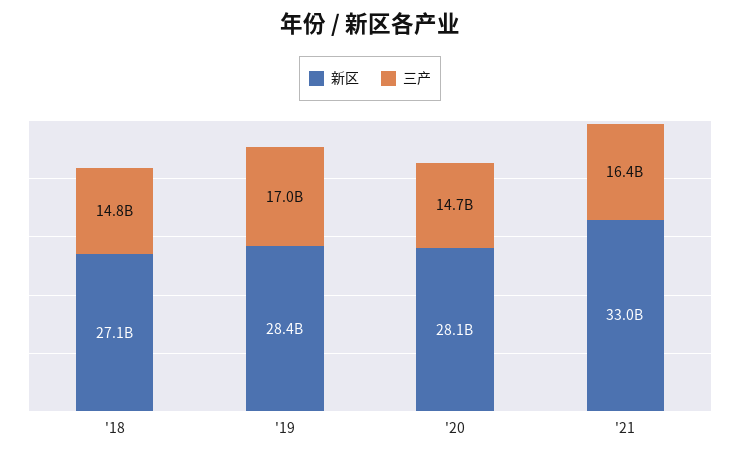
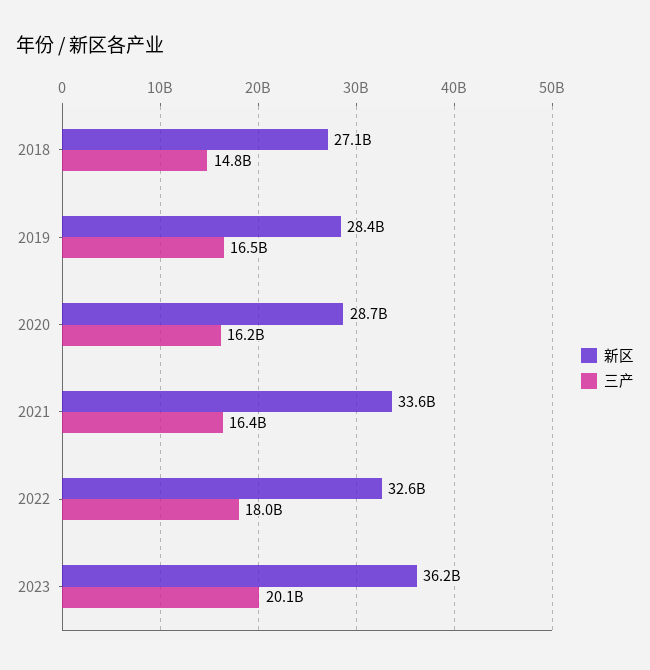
三产, '19: 17000000000 -> 16500000000
新区, '20: 28100000000 -> 28700000000
三产, '20: 14700000000 -> 16200000000
新区, '21: 33000000000 -> 33600000000
新区, 2022: none -> 32600000000
三产, 2022: none -> 18000000000
新区, 2023: none -> 36200000000
三产, 2023: none -> 20100000000

